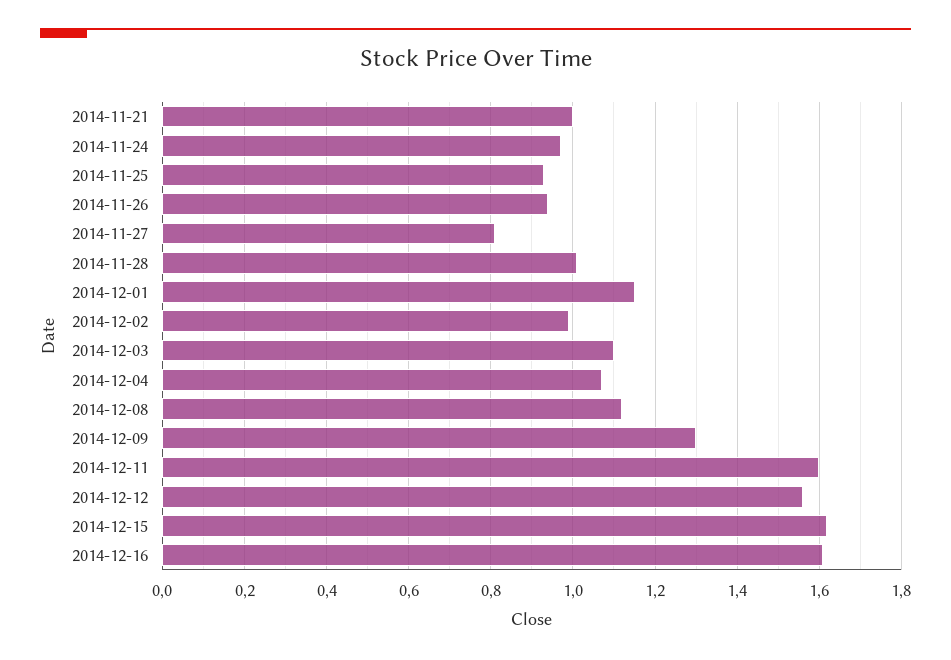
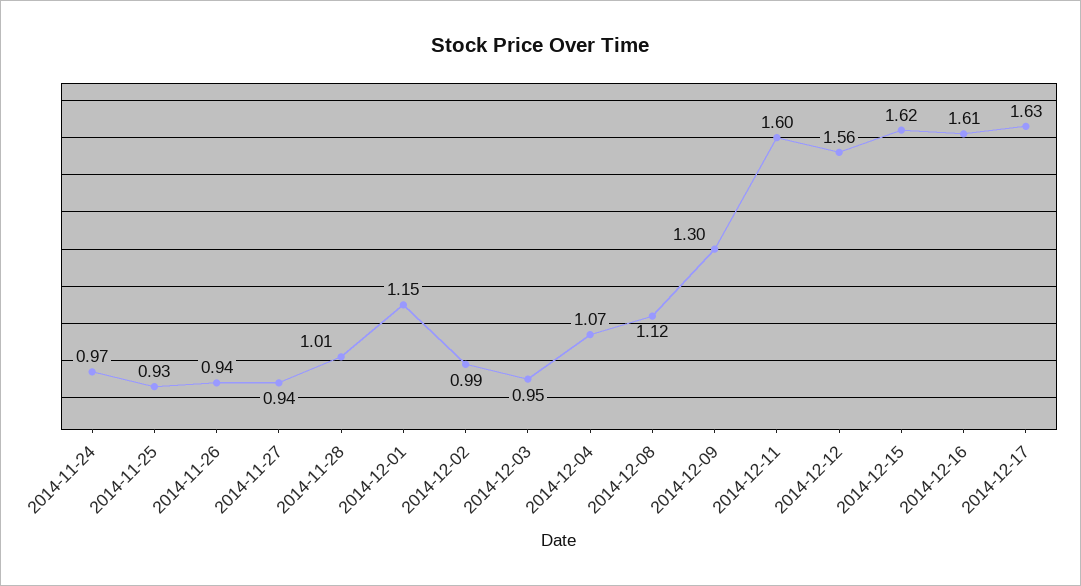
2014-11-21: 1 -> none
2014-11-27: 0.8 -> 0.94
2014-12-03: 1.1 -> 0.95
2014-12-17: none -> 1.63

